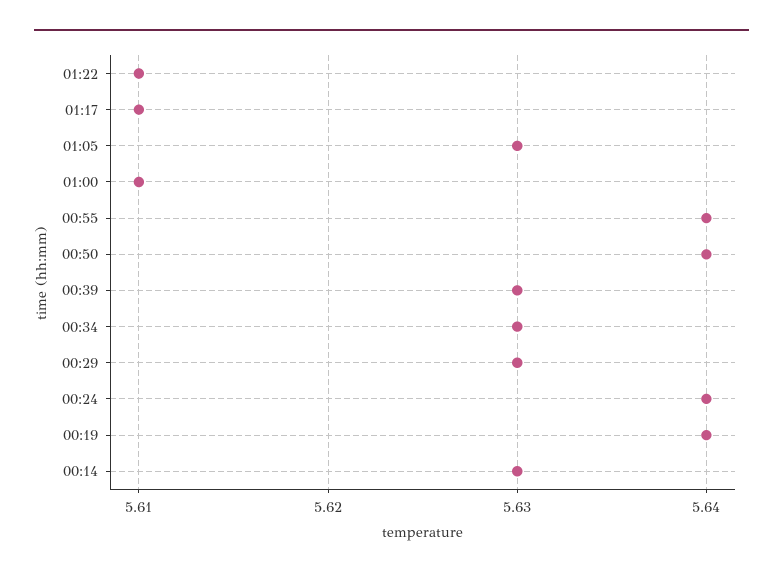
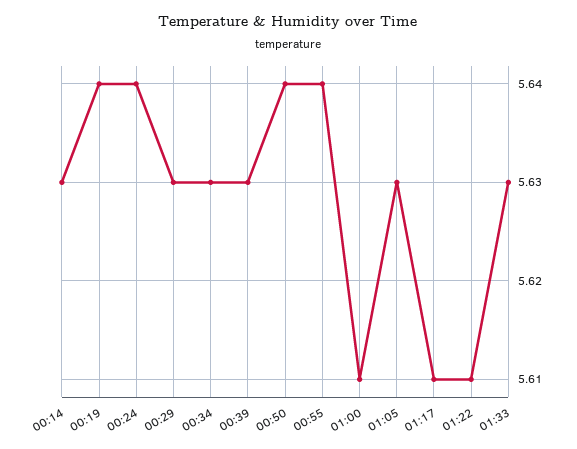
01:33: none -> 5.63

